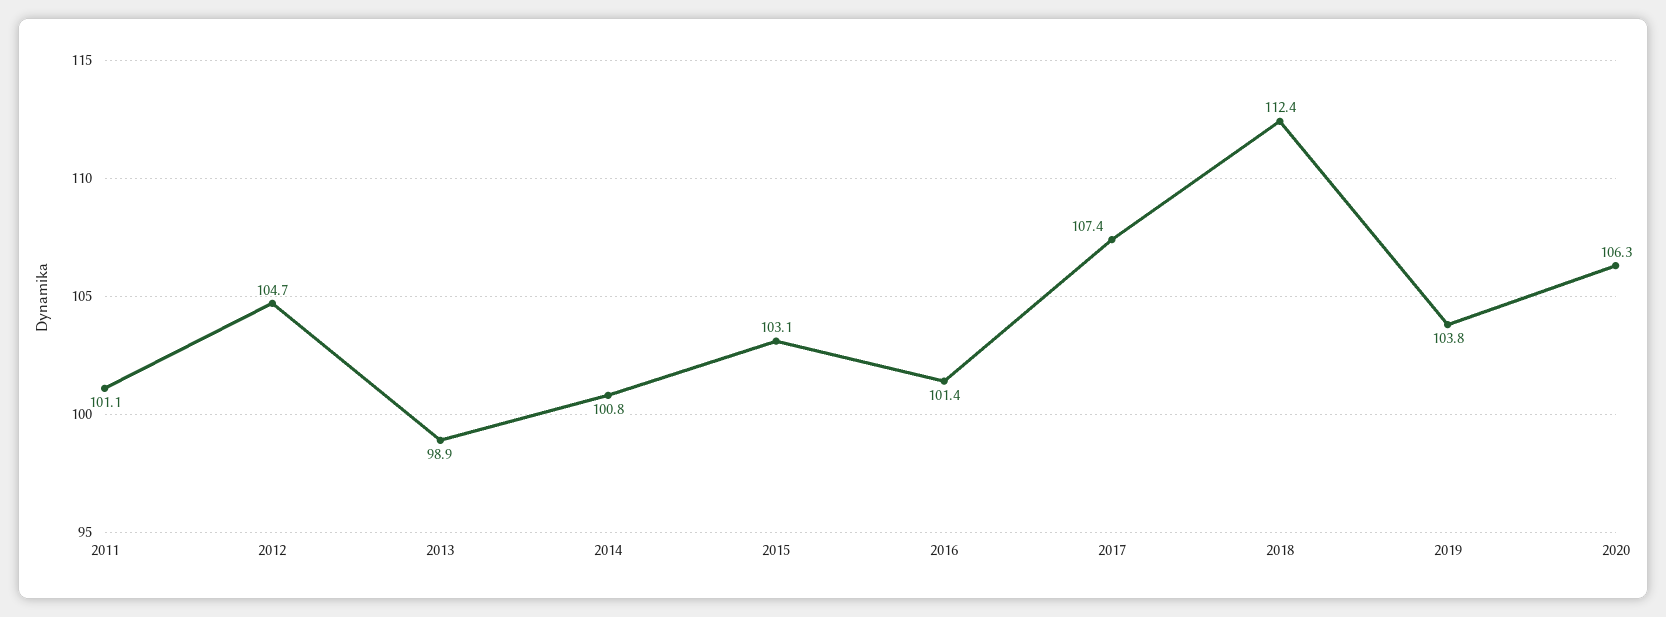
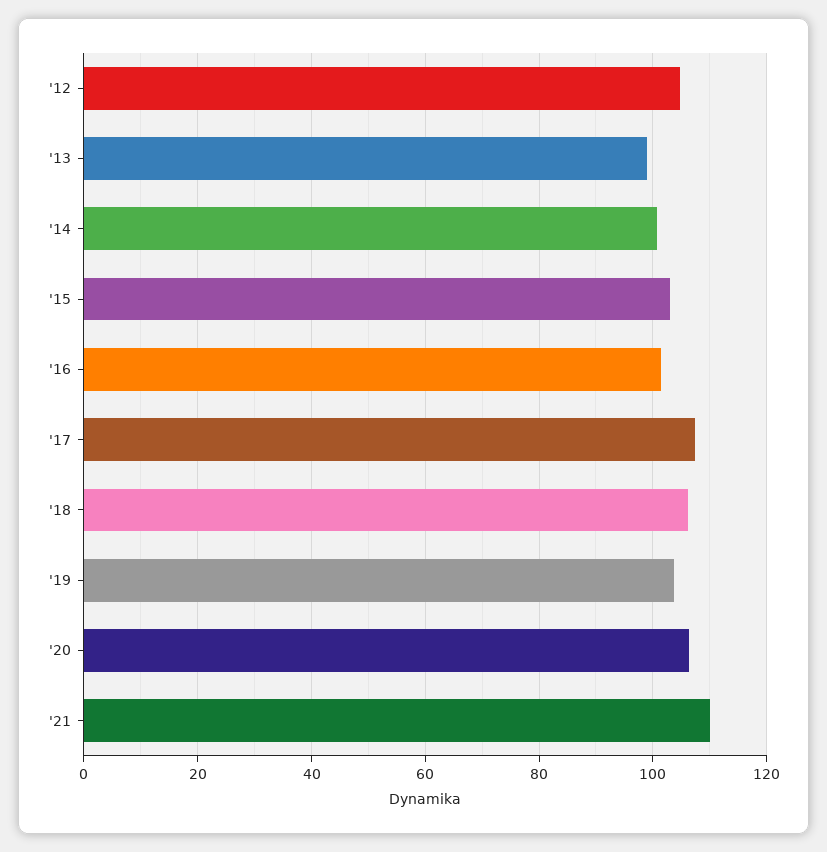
2011: 101.1 -> none
2018: 112.4 -> 106
'21: none -> 110

